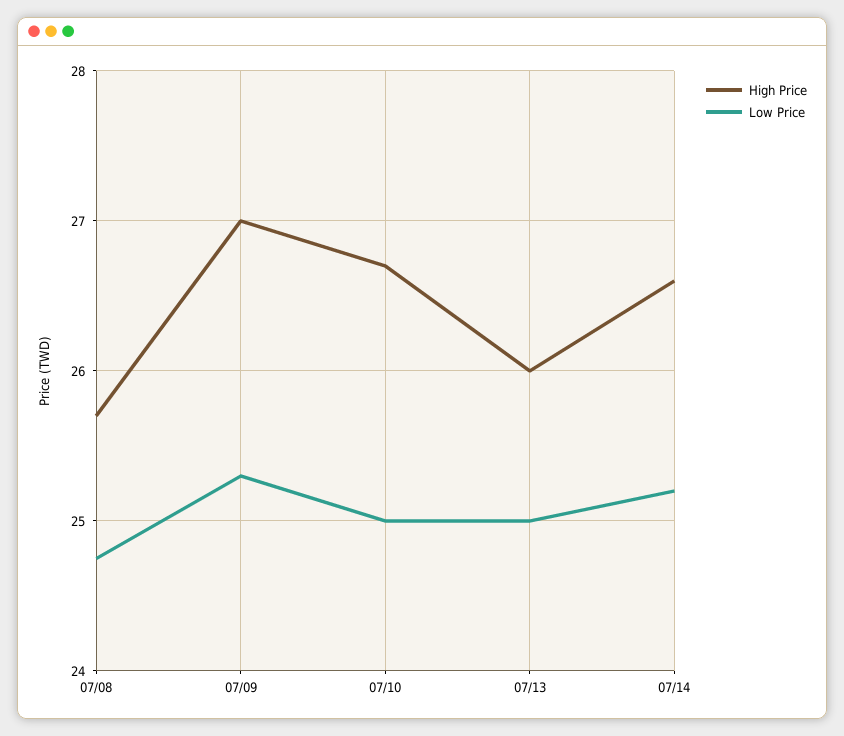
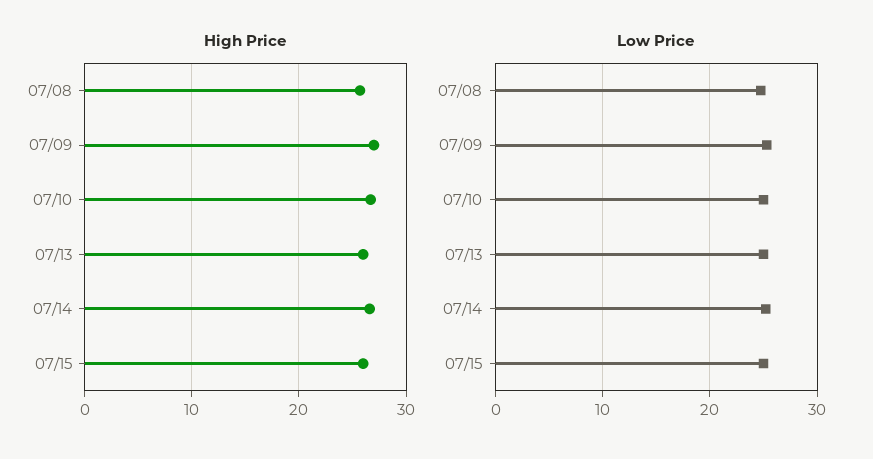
High Price, 07/15: none -> 26
Low Price, 07/15: none -> 25

